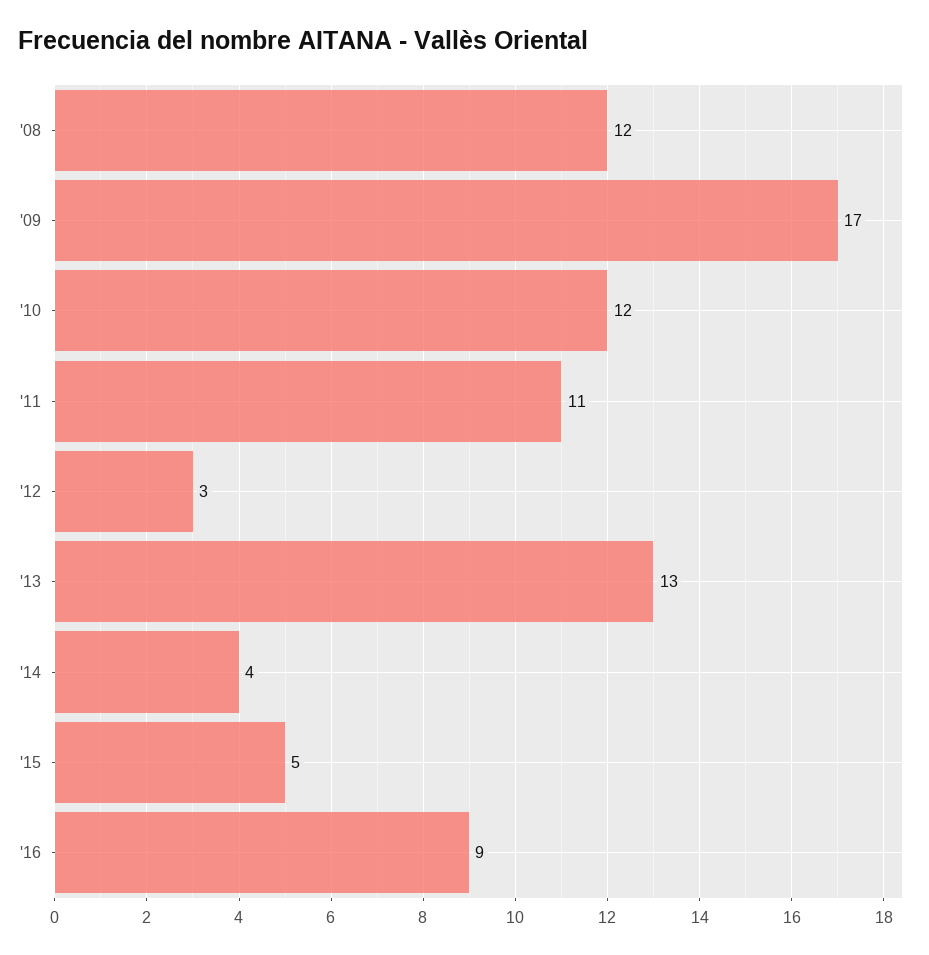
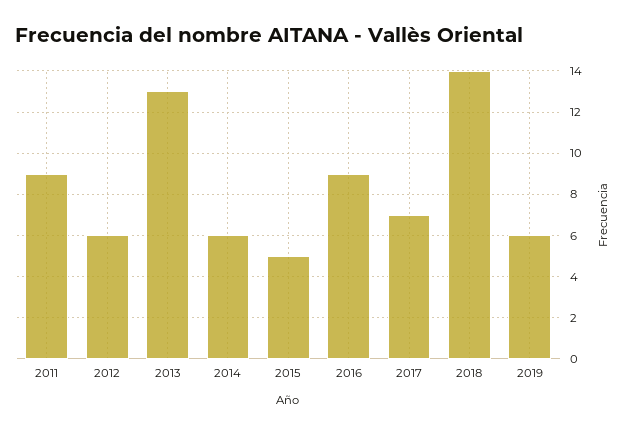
'08: 12 -> none
'09: 17 -> none
'10: 12 -> none
'11: 11 -> 9
'12: 3 -> 6
'14: 4 -> 6
2017: none -> 7
2018: none -> 14
2019: none -> 6

